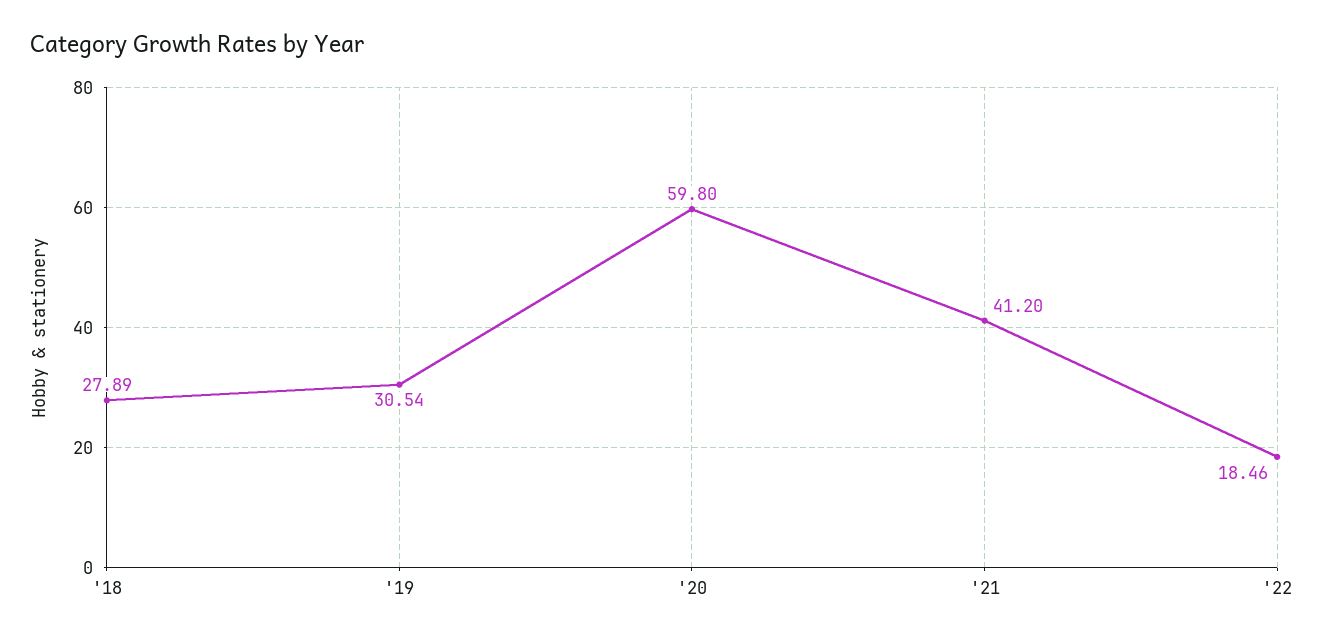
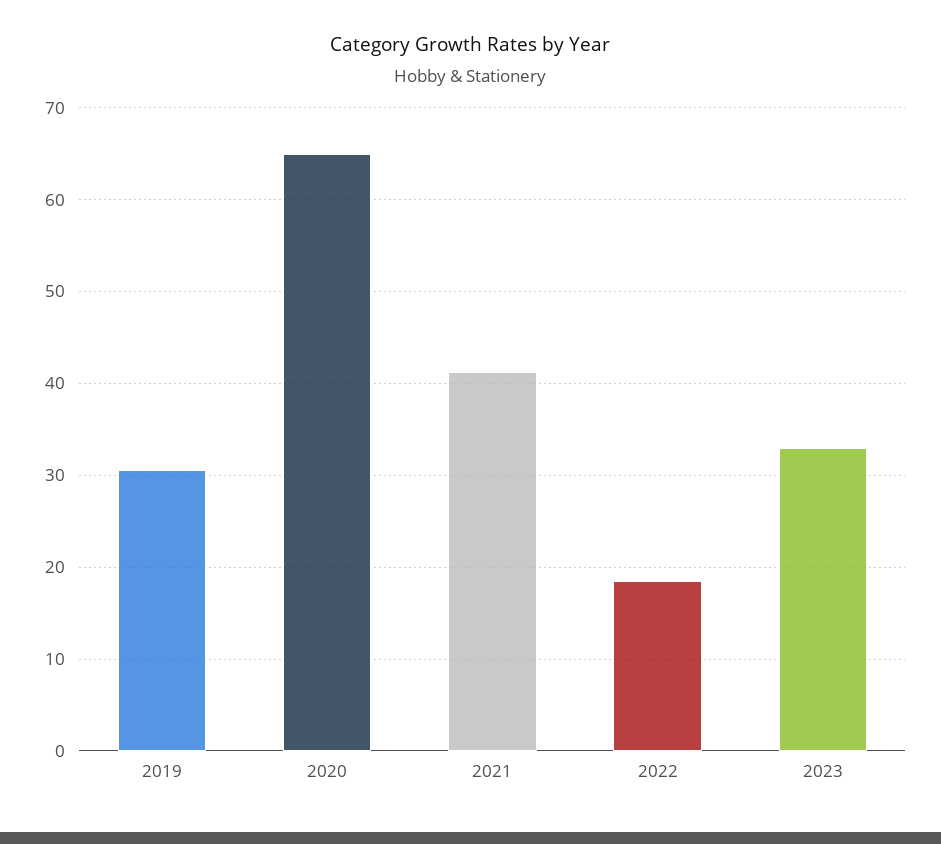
'18: 27.89 -> none
'20: 59.8 -> 65
2023: none -> 33

